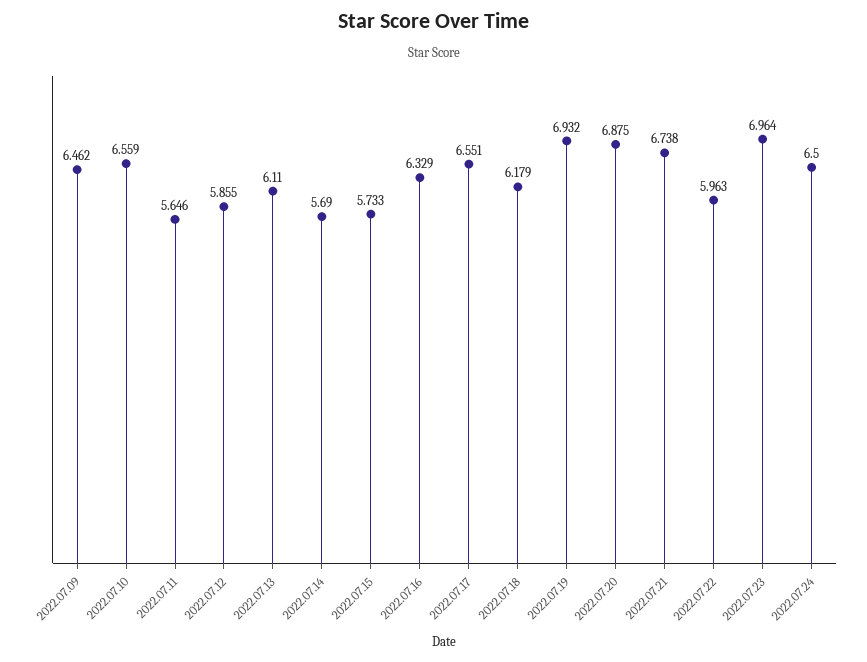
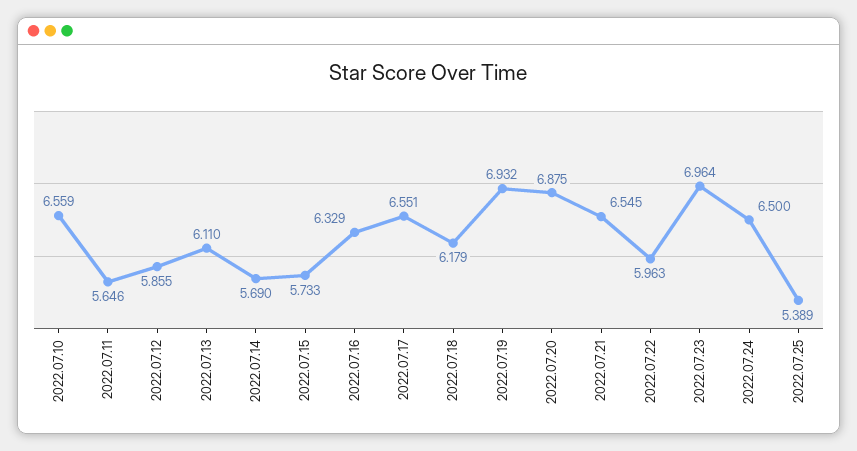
2022.07.09: 6.462 -> none
2022.07.21: 6.738 -> 6.545
2022.07.25: none -> 5.389

